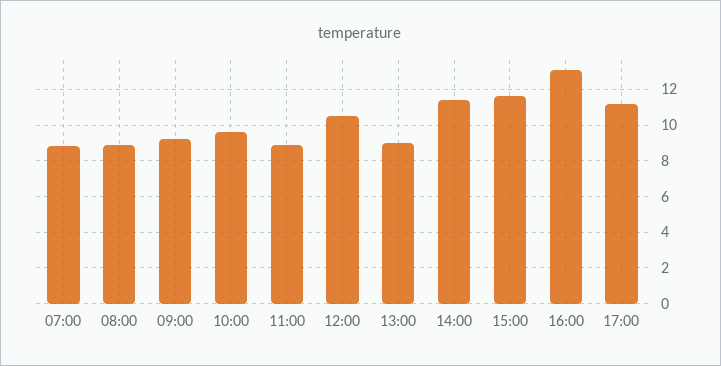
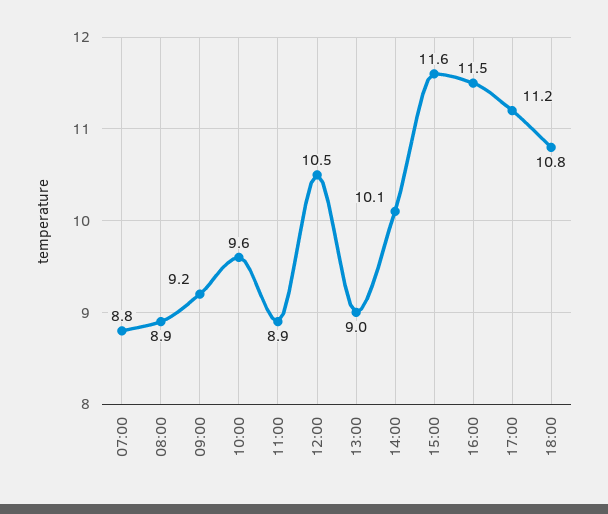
14:00: 11.5 -> 10.1
16:00: 13 -> 11.5
18:00: none -> 10.8

